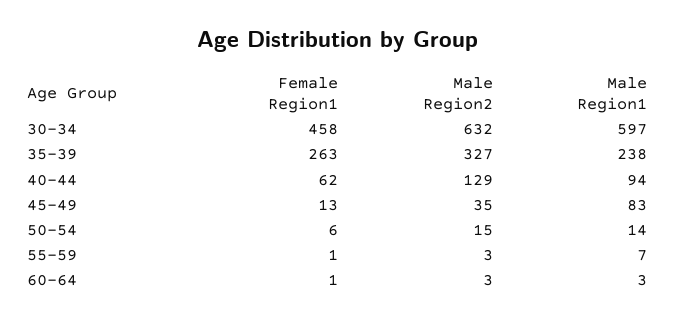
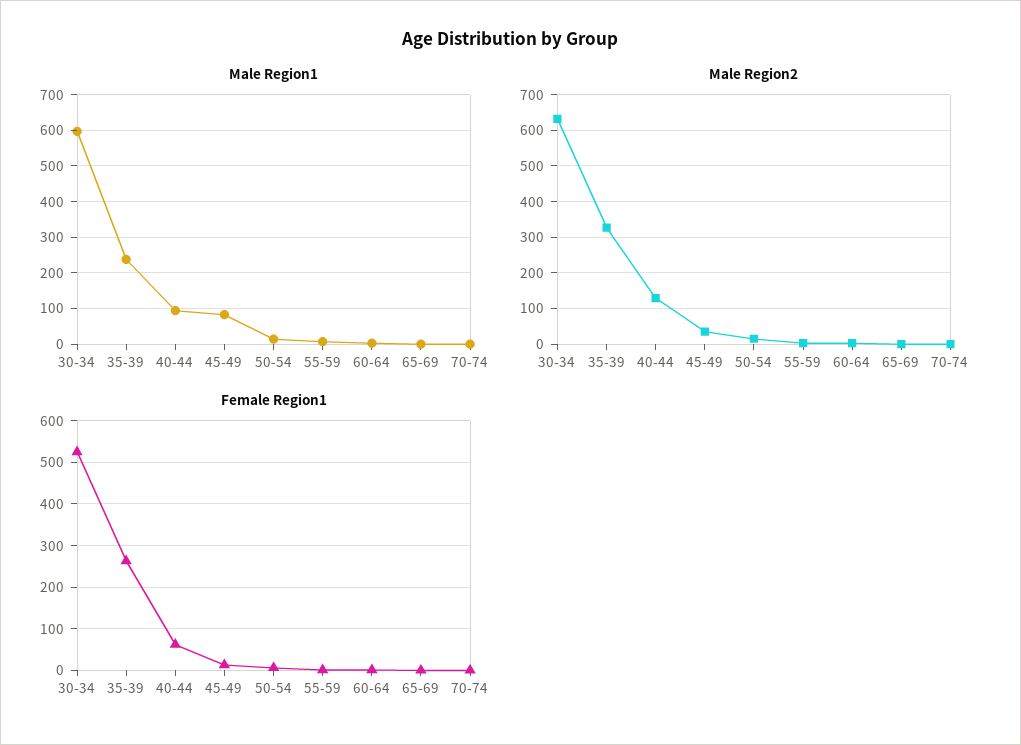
Female Region1, 30-34: 458 -> 520
Male Region1, 65-69: none -> 0
Male Region1, 70-74: none -> 0
Male Region2, 65-69: none -> 0
Male Region2, 70-74: none -> 0
Female Region1, 65-69: none -> 0
Female Region1, 70-74: none -> 0

